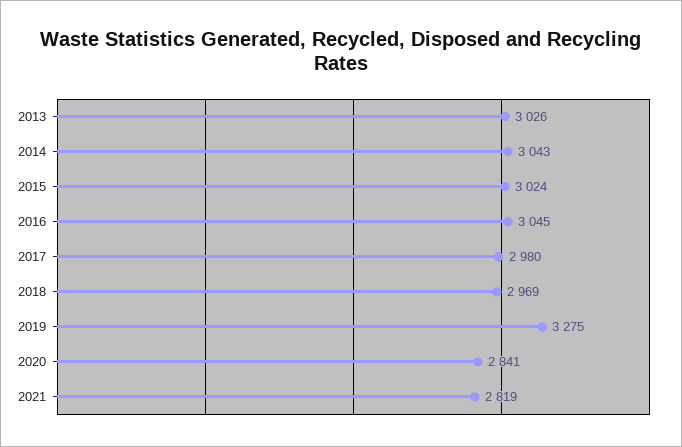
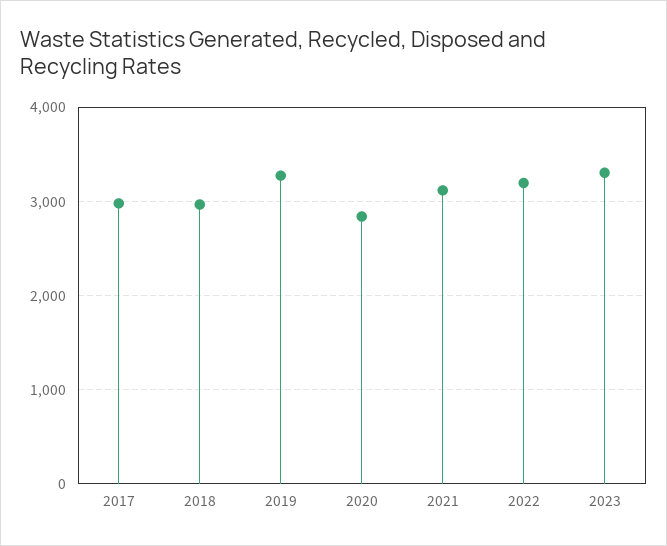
2013: 3026 -> none
2014: 3043 -> none
2015: 3024 -> none
2016: 3045 -> none
2021: 2819 -> 3100
2022: none -> 3200
2023: none -> 3300

